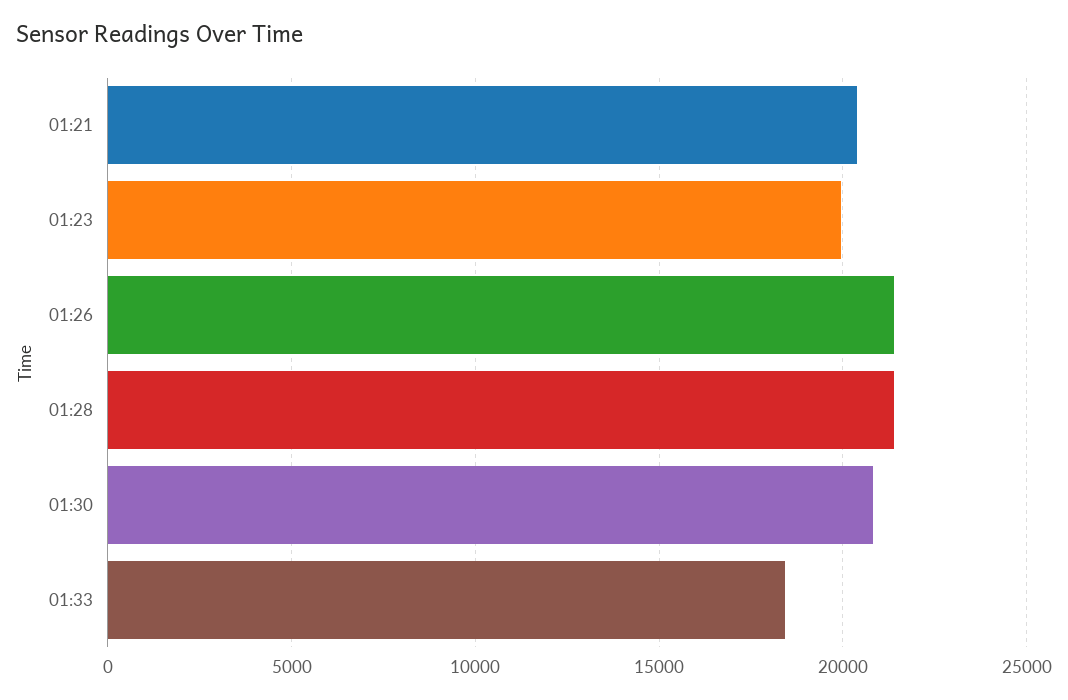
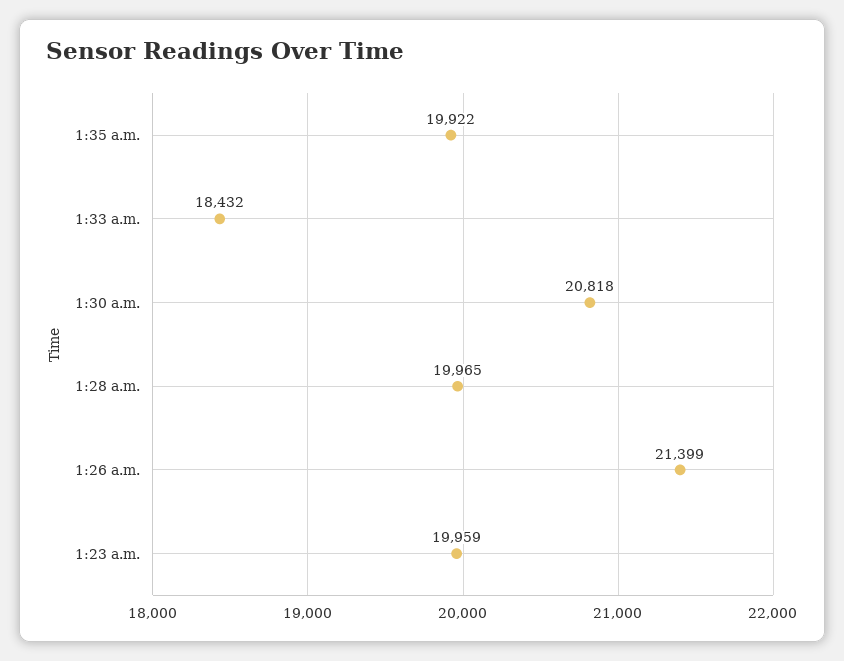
01:21: 20500 -> none
01:28: 21500 -> 19965
1:35 a.m.: none -> 19922

